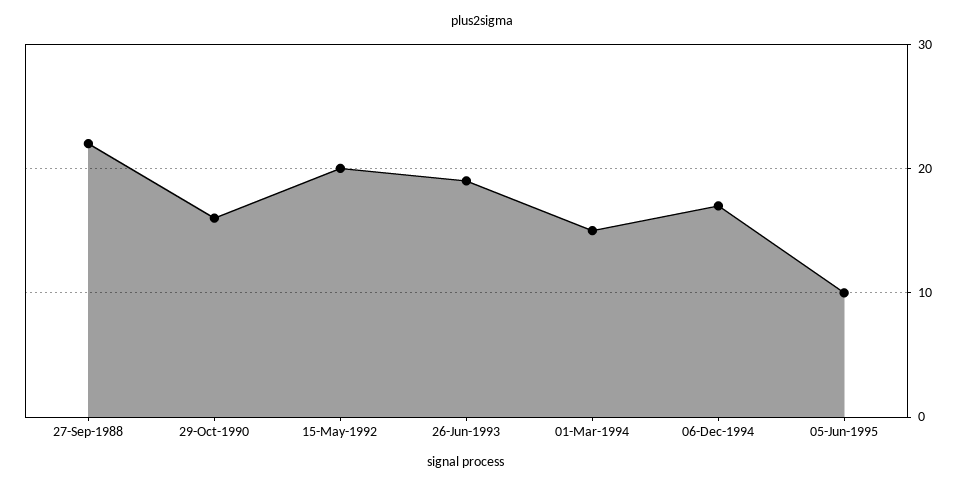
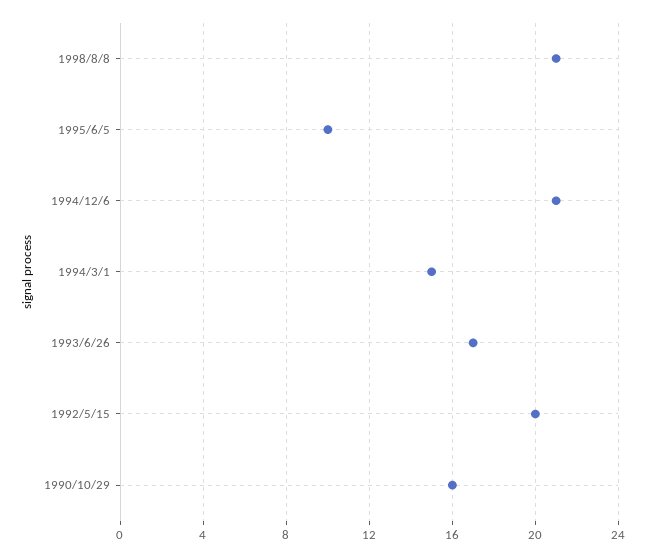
27-Sep-1988: 22 -> none
26-Jun-1993: 19 -> 17
06-Dec-1994: 17 -> 21
1998/8/8: none -> 21

